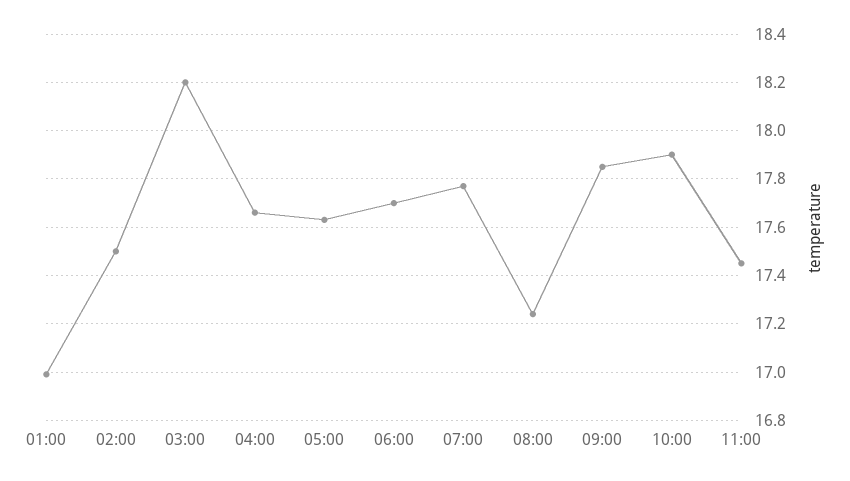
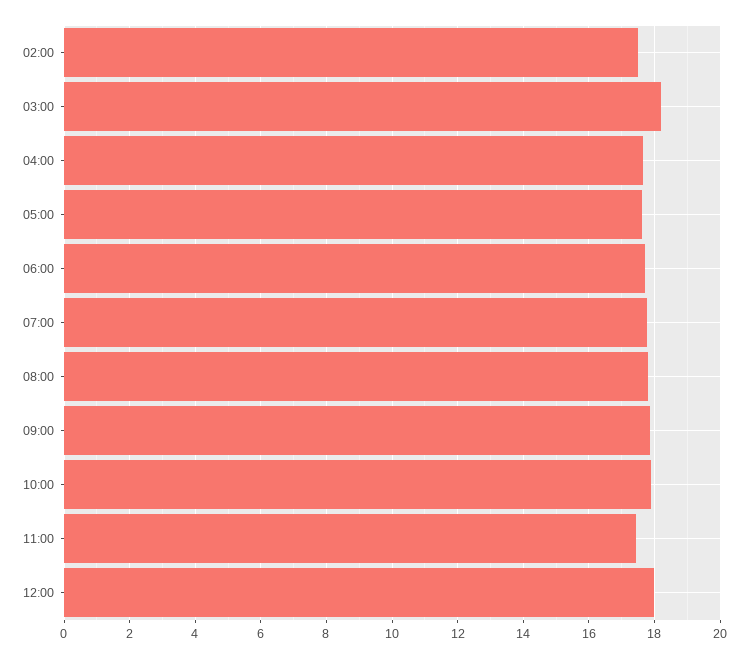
01:00: 17 -> none
08:00: 17.25 -> 17.8
12:00: none -> 18

